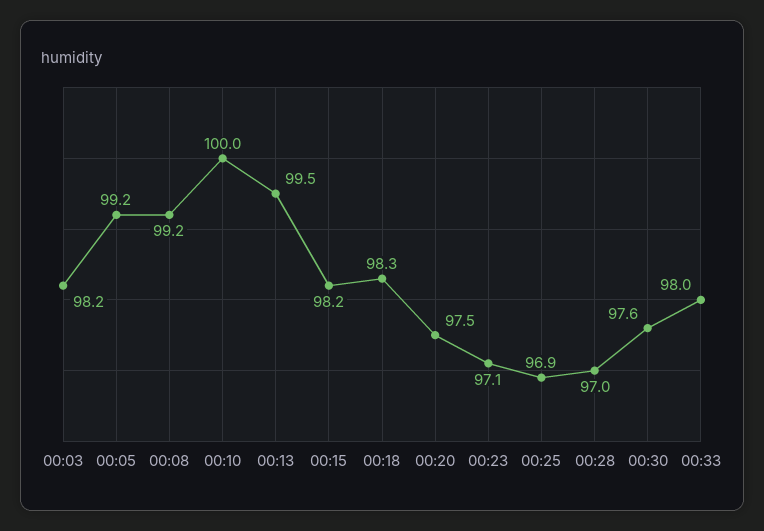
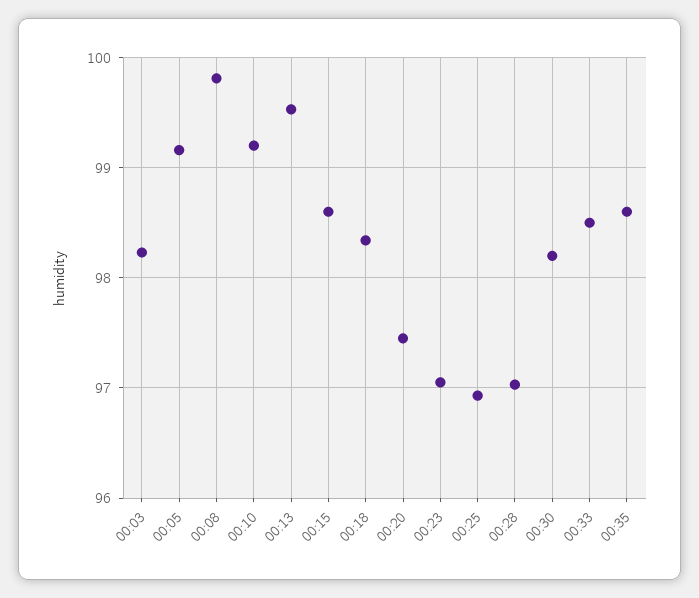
00:08: 99.2 -> 99.8
00:10: 100 -> 99.2
00:15: 98.2 -> 98.6
00:30: 97.6 -> 98.2
00:33: 98 -> 98.5
00:35: none -> 98.6

